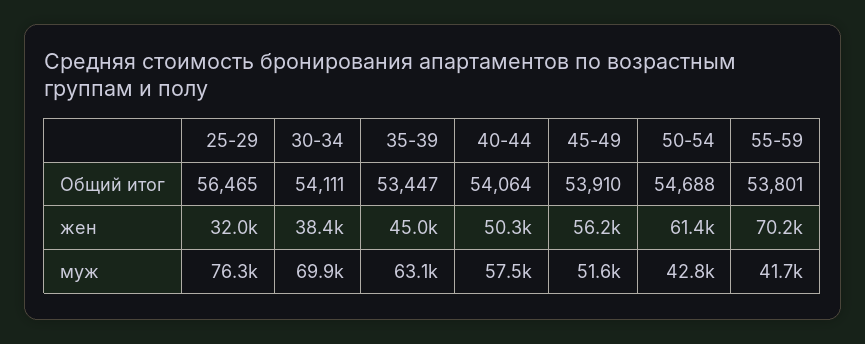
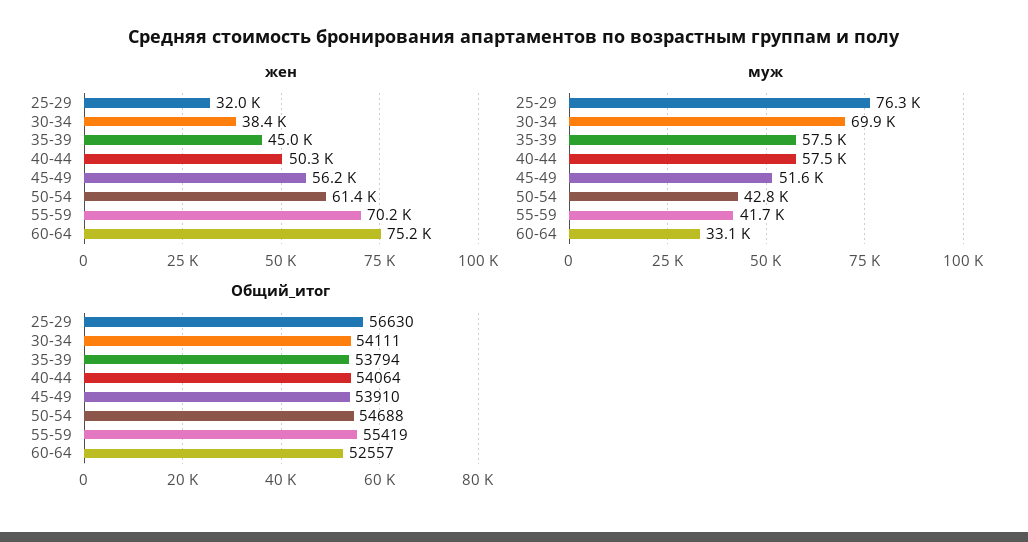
Общий итог, 25-29: 56465 -> 56630
Общий итог, 35-39: 53447 -> 53794
Общий итог, 55-59: 53801 -> 55419
муж, 35-39: 63100 -> 57500
жен, 60-64: none -> 75200
муж, 60-64: none -> 33100
Общий итог, 60-64: none -> 52557

